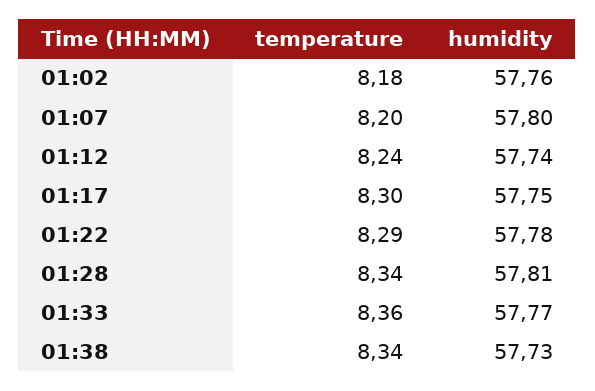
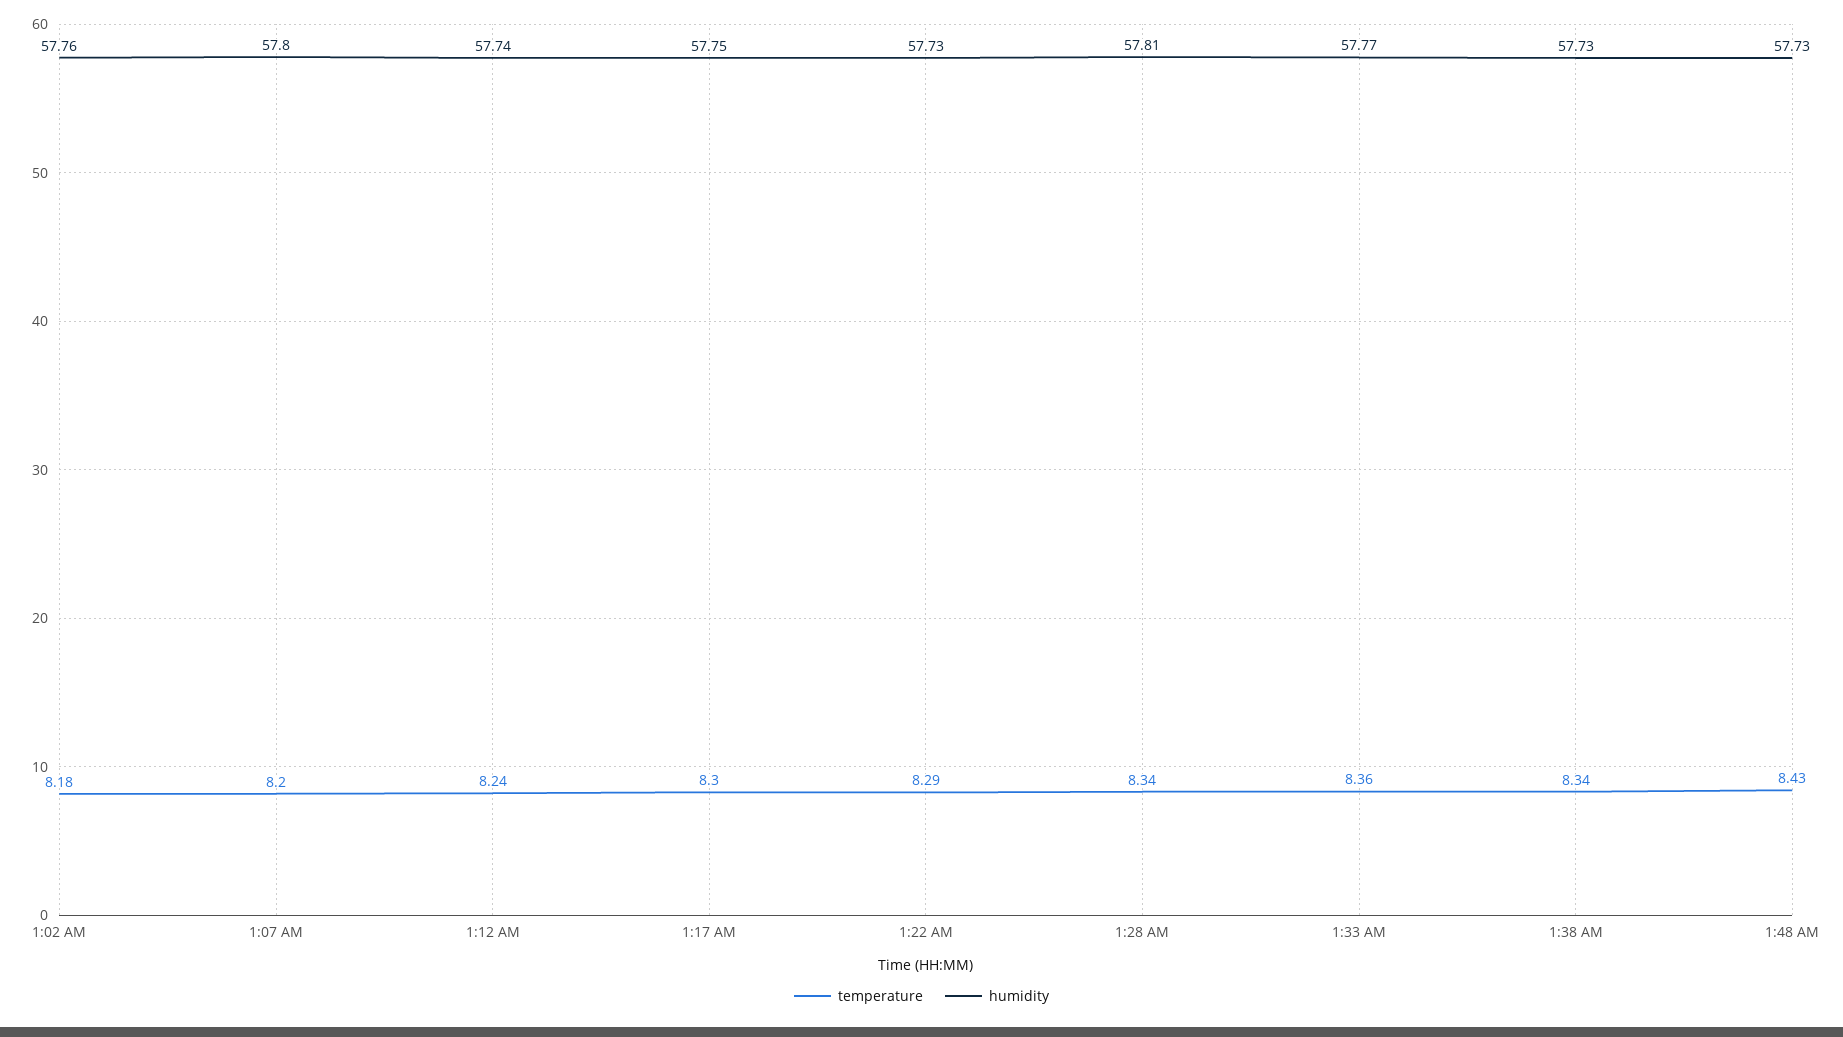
humidity, 01:22: 57.78 -> 57.73
temperature, 1:48 AM: none -> 8.43
humidity, 1:48 AM: none -> 57.73

